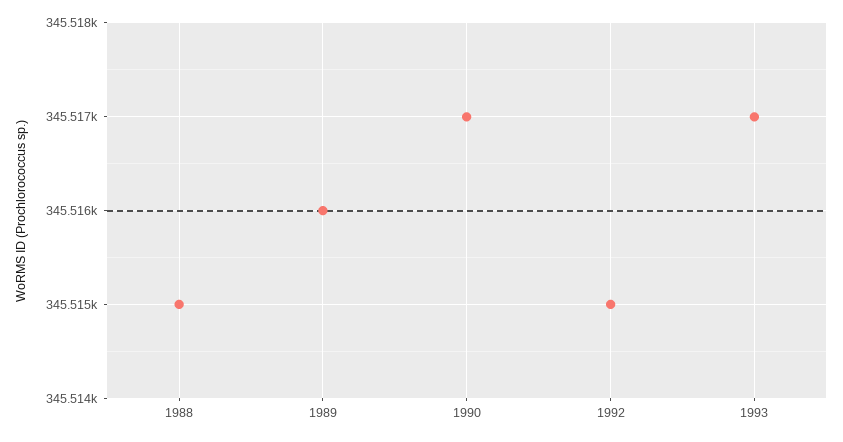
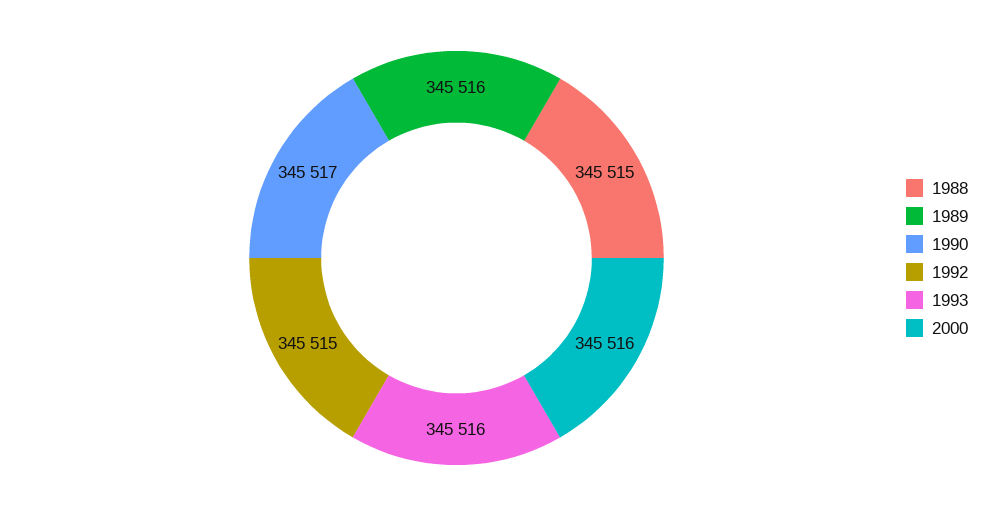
1993: 345517 -> 345516
2000: none -> 345516

